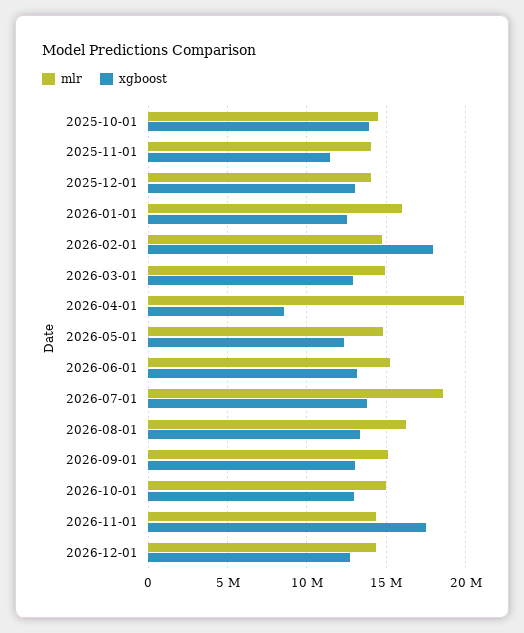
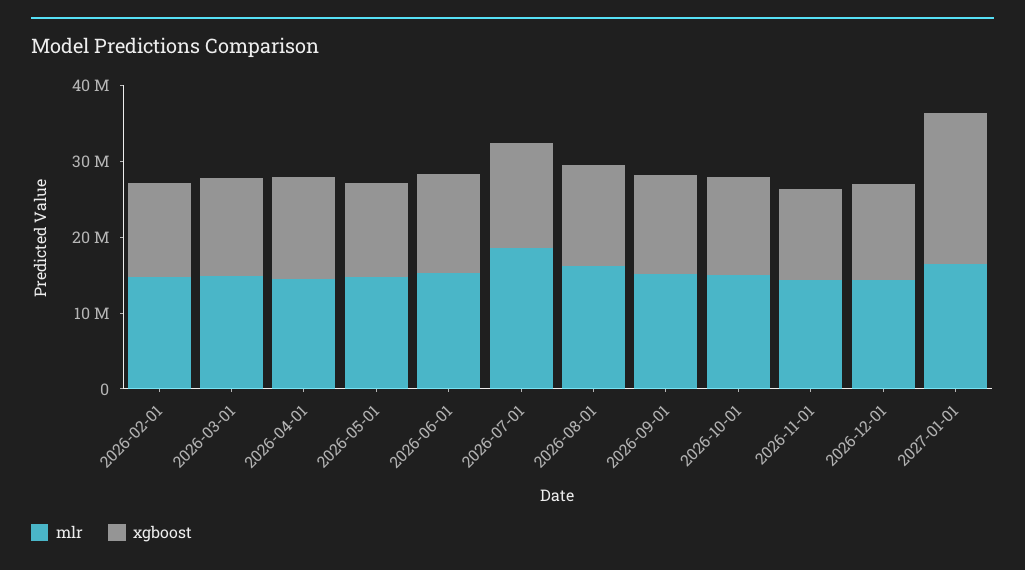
mlr, 2025-10-01: 14500000 -> none
xgboost, 2025-10-01: 14000000 -> none
mlr, 2025-11-01: 14000000 -> none
xgboost, 2025-11-01: 11500000 -> none
mlr, 2025-12-01: 14000000 -> none
xgboost, 2025-12-01: 13000000 -> none
mlr, 2026-01-01: 16000000 -> none
xgboost, 2026-01-01: 12500000 -> none
xgboost, 2026-02-01: 18000000 -> 12000000
mlr, 2026-04-01: 20000000 -> 14000000
xgboost, 2026-04-01: 8500000 -> 14000000
xgboost, 2026-11-01: 17500000 -> 12000000
mlr, 2027-01-01: none -> 16000000
xgboost, 2027-01-01: none -> 20000000

